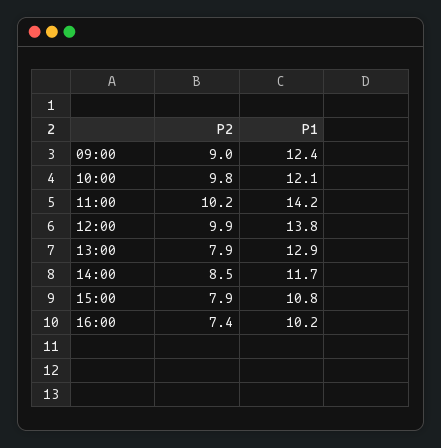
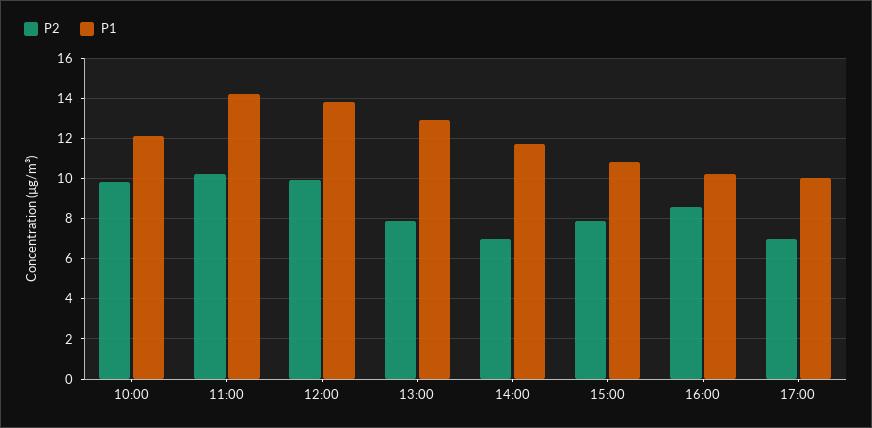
P2, 09:00: 9 -> none
P1, 09:00: 12.4 -> none
P2, 14:00: 8.5 -> 7
P2, 16:00: 7.4 -> 8.5
P2, 17:00: none -> 7
P1, 17:00: none -> 10

